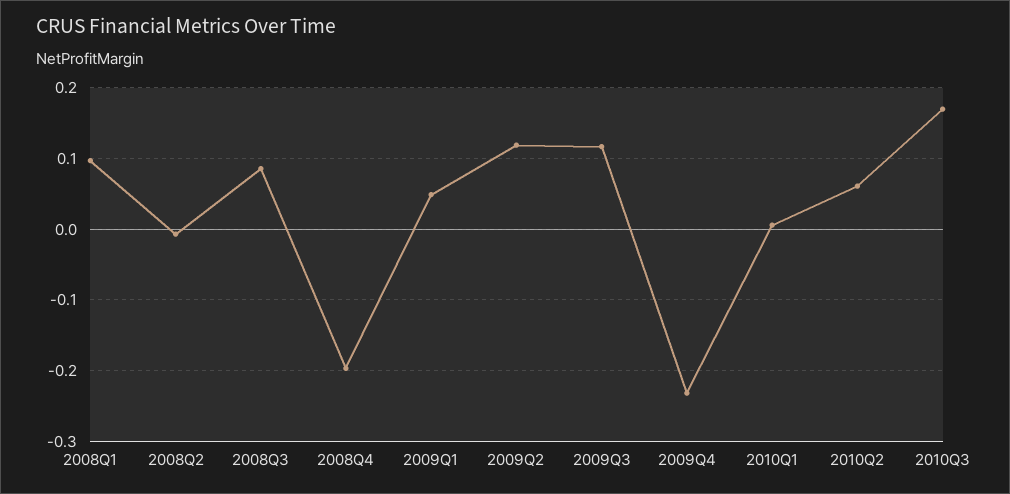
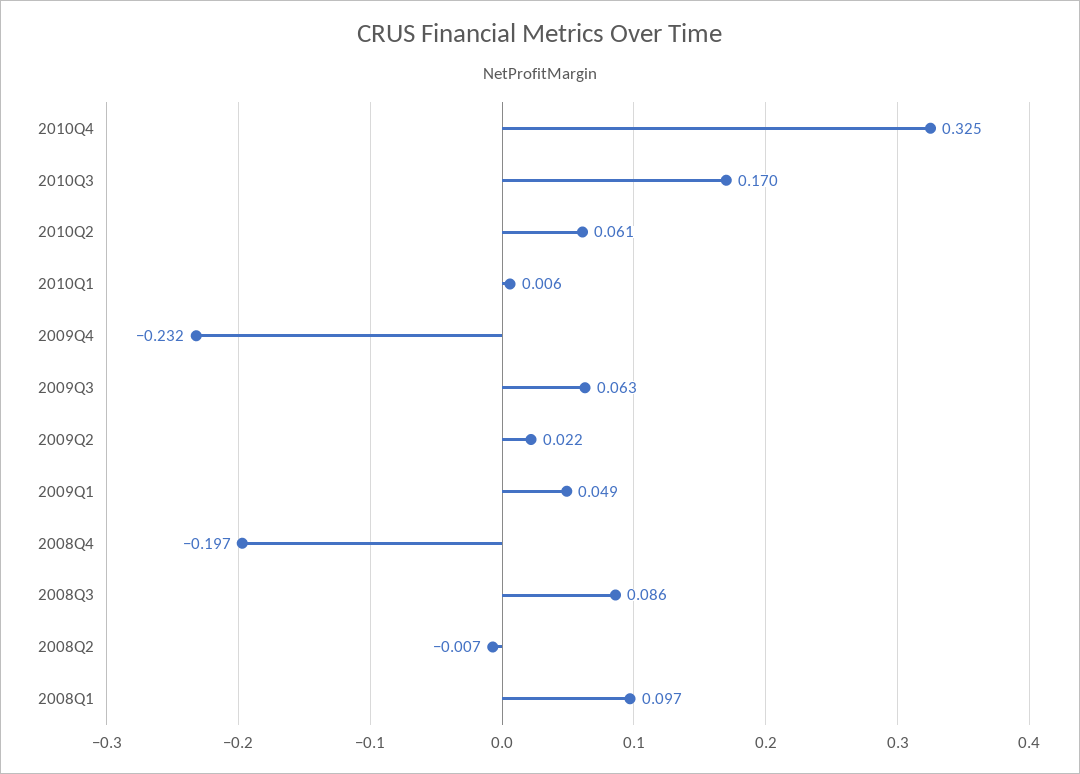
2009Q2: 0.12 -> 0.022
2009Q3: 0.12 -> 0.063
2010Q4: none -> 0.325

